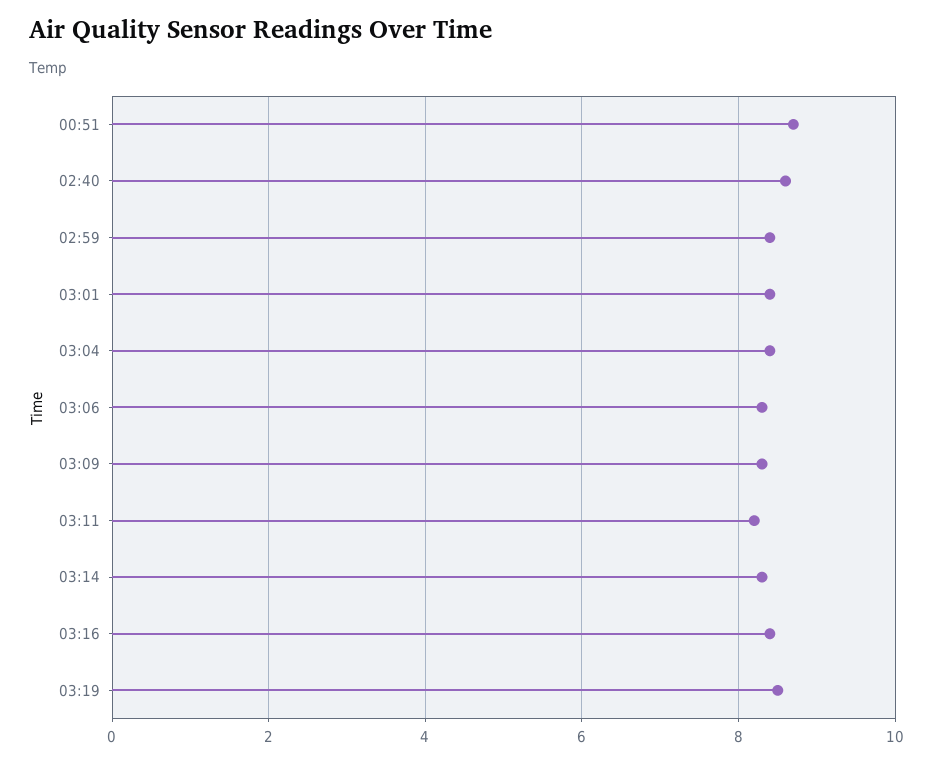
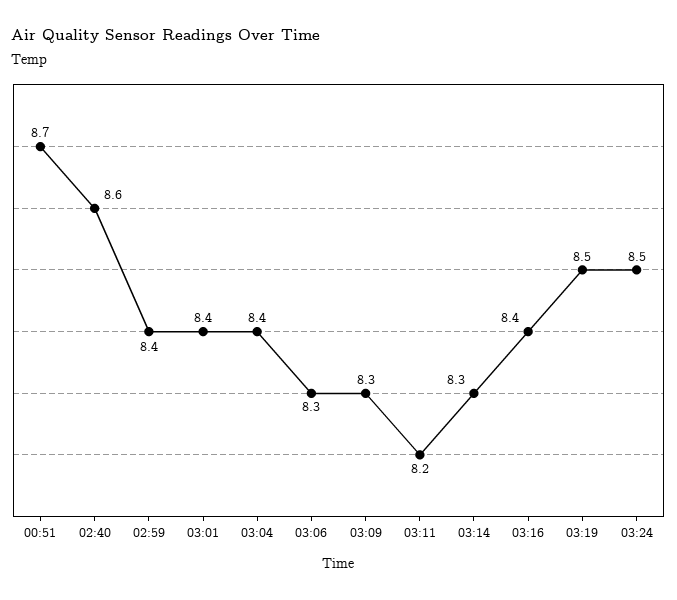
03:24: none -> 8.5

